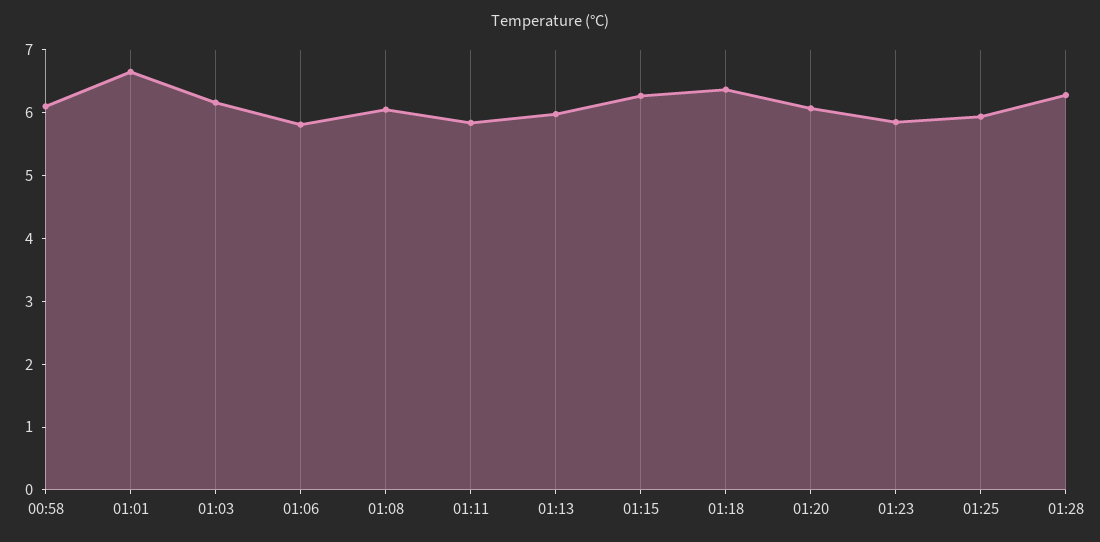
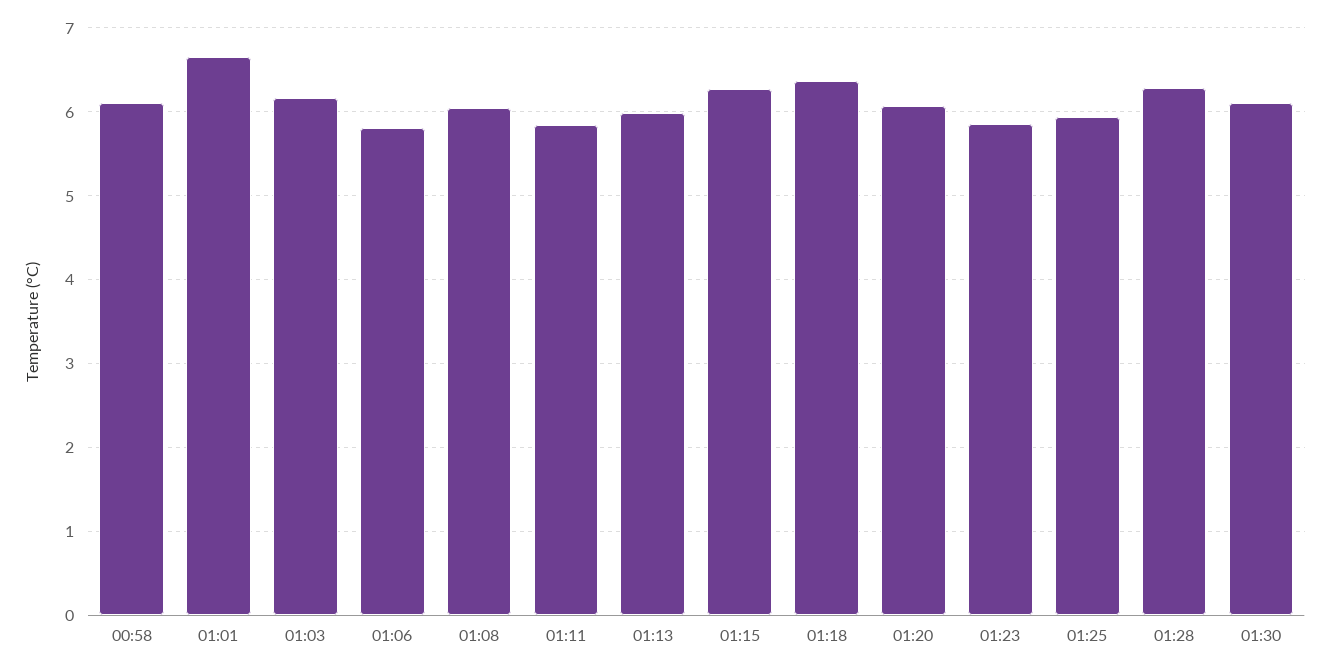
01:30: none -> 6.1

